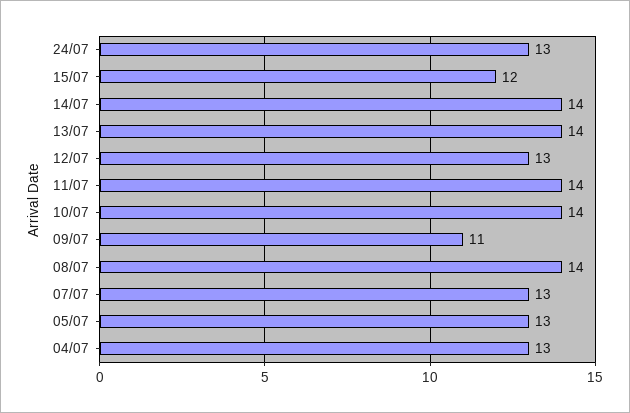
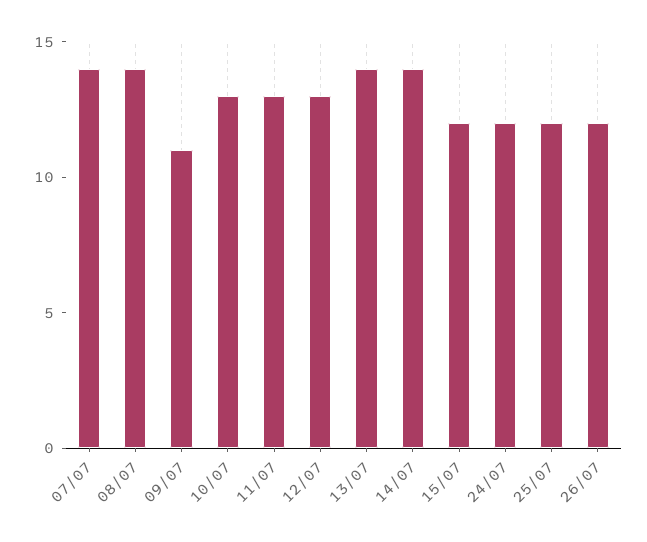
24/07: 13 -> 12
11/07: 14 -> 13
10/07: 14 -> 13
07/07: 13 -> 14
05/07: 13 -> none
04/07: 13 -> none
25/07: none -> 12
26/07: none -> 12

